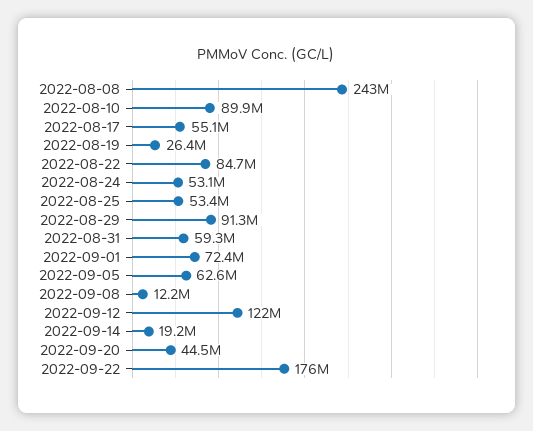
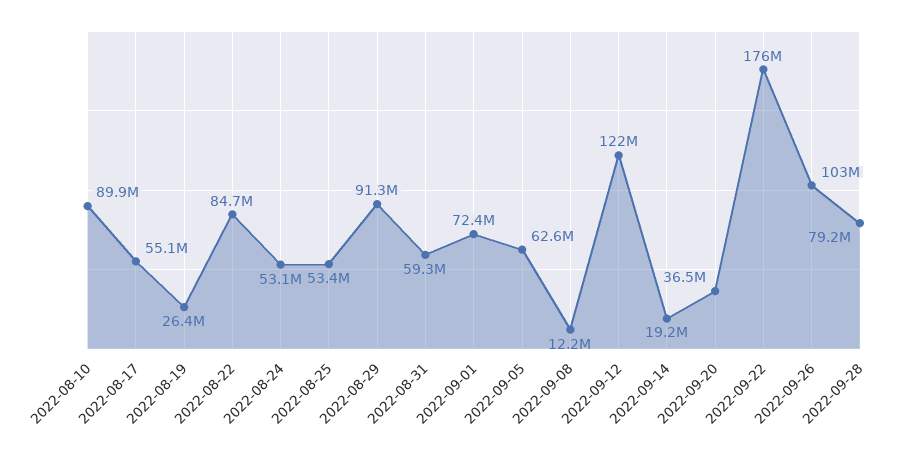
2022-08-08: 243000000 -> none
2022-09-20: 44500000 -> 36500000
2022-09-26: none -> 103000000
2022-09-28: none -> 79200000

